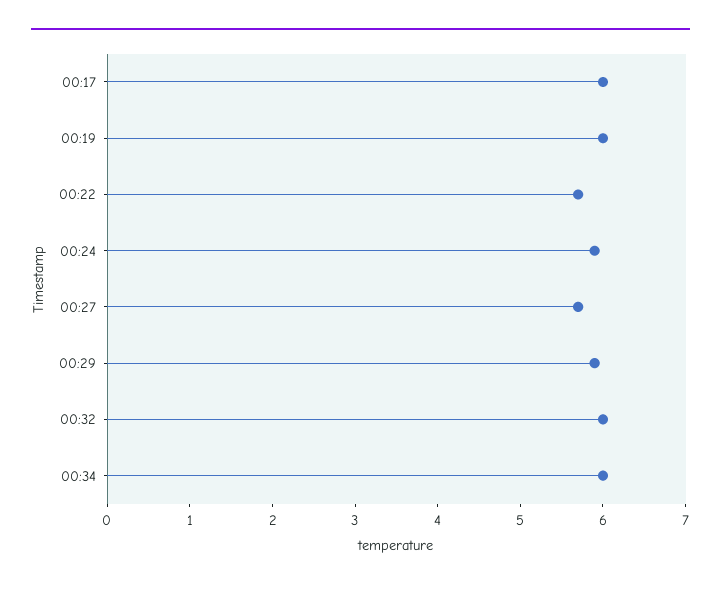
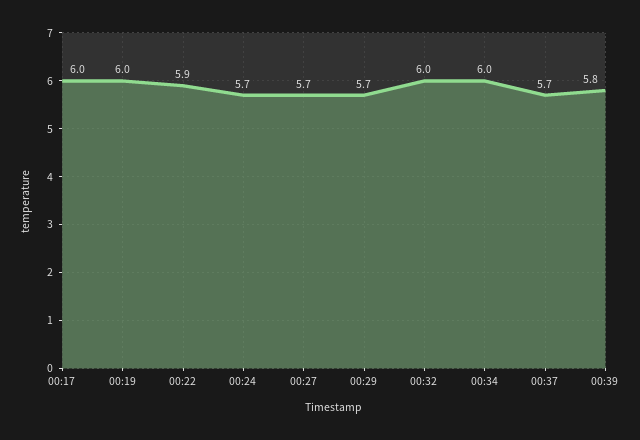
00:22: 5.7 -> 5.9
00:24: 5.9 -> 5.7
00:29: 5.9 -> 5.7
00:37: none -> 5.7
00:39: none -> 5.8

